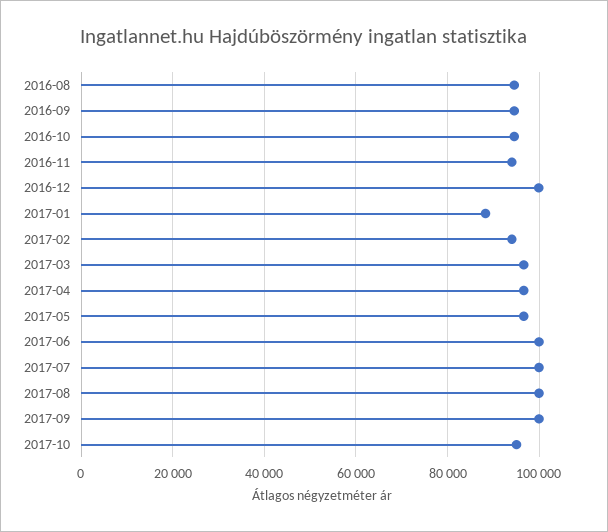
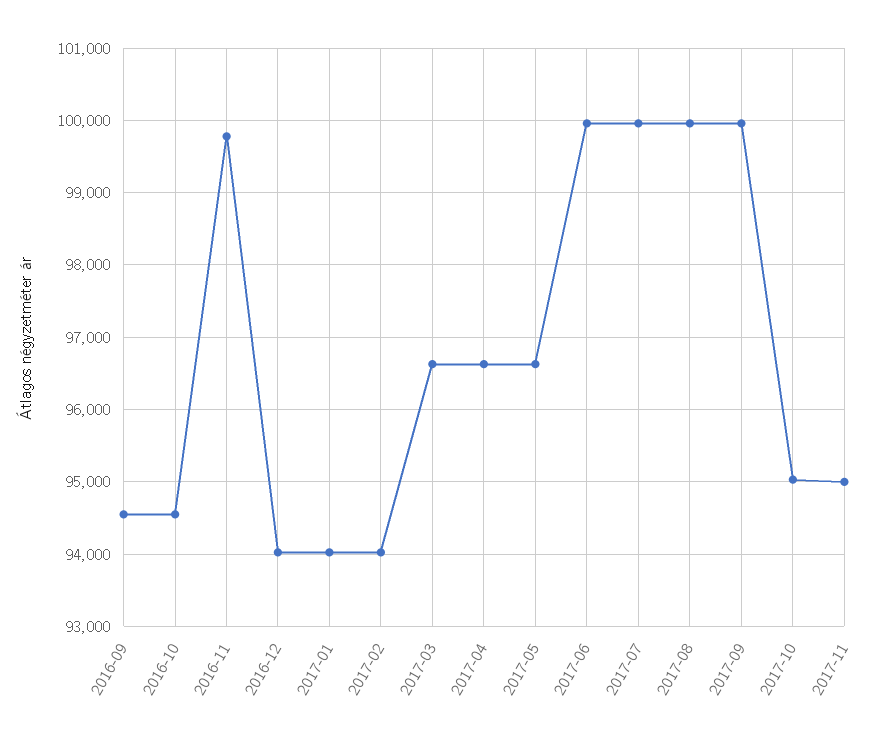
2016-08: 94000 -> none
2016-11: 94000 -> 99800
2016-12: 100000 -> 94000
2017-01: 88000 -> 94000
2017-11: none -> 95000

